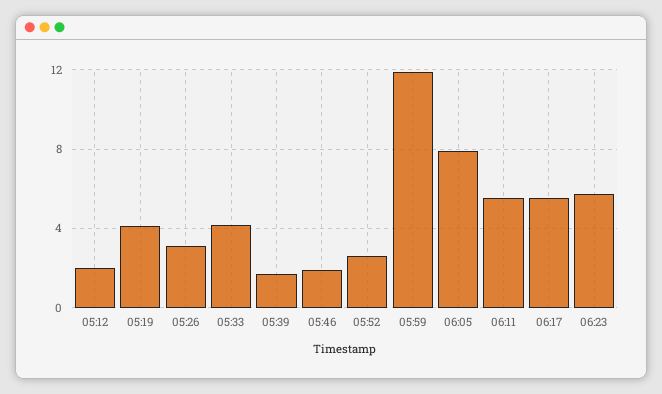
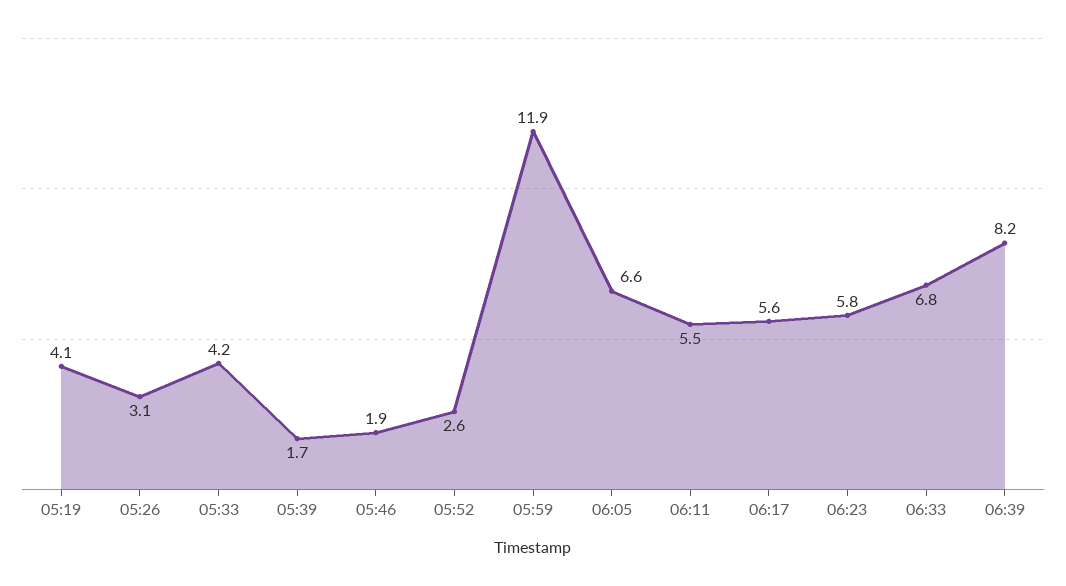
05:12: 2 -> none
06:05: 8 -> 6.6
06:33: none -> 6.8
06:39: none -> 8.2

